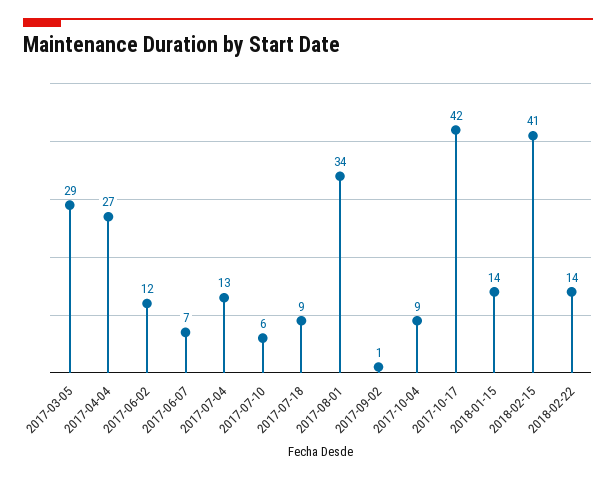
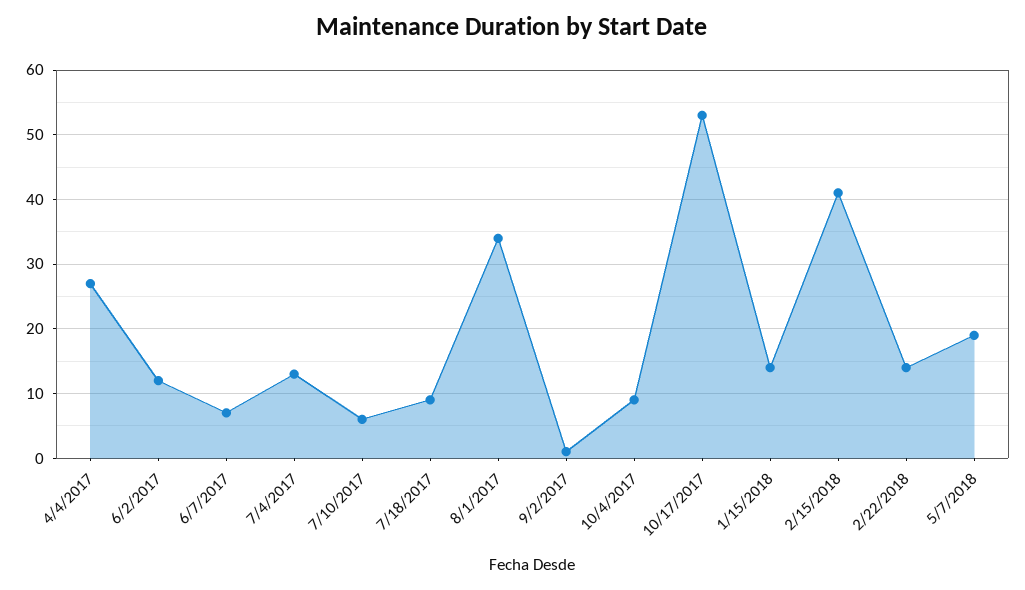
2017-03-05: 29 -> none
2017-10-17: 42 -> 53
5/7/2018: none -> 19

